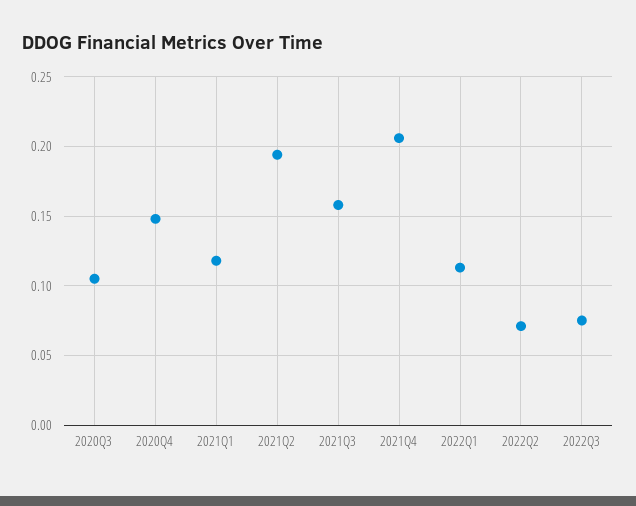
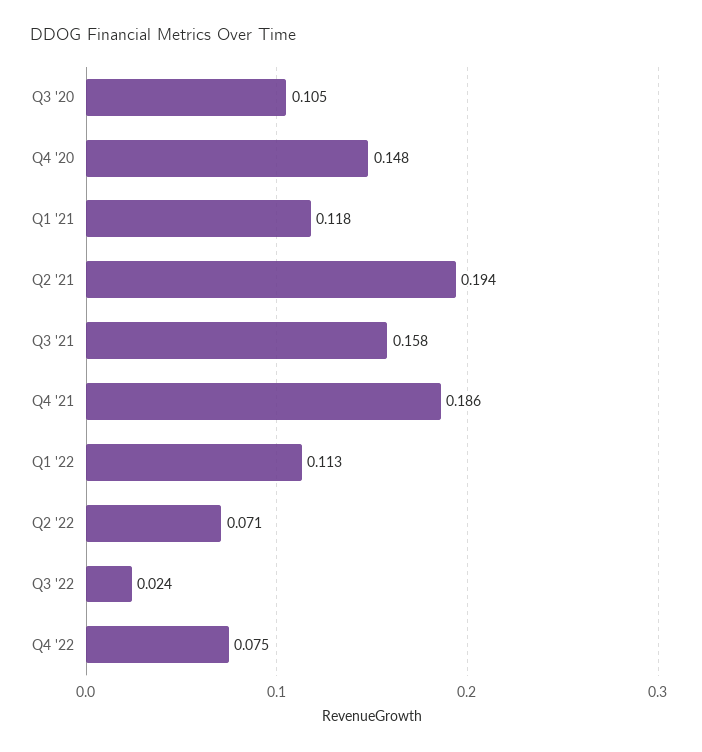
2021Q4: 0.205 -> 0.186
2022Q3: 0.075 -> 0.024
Q4 '22: none -> 0.075

